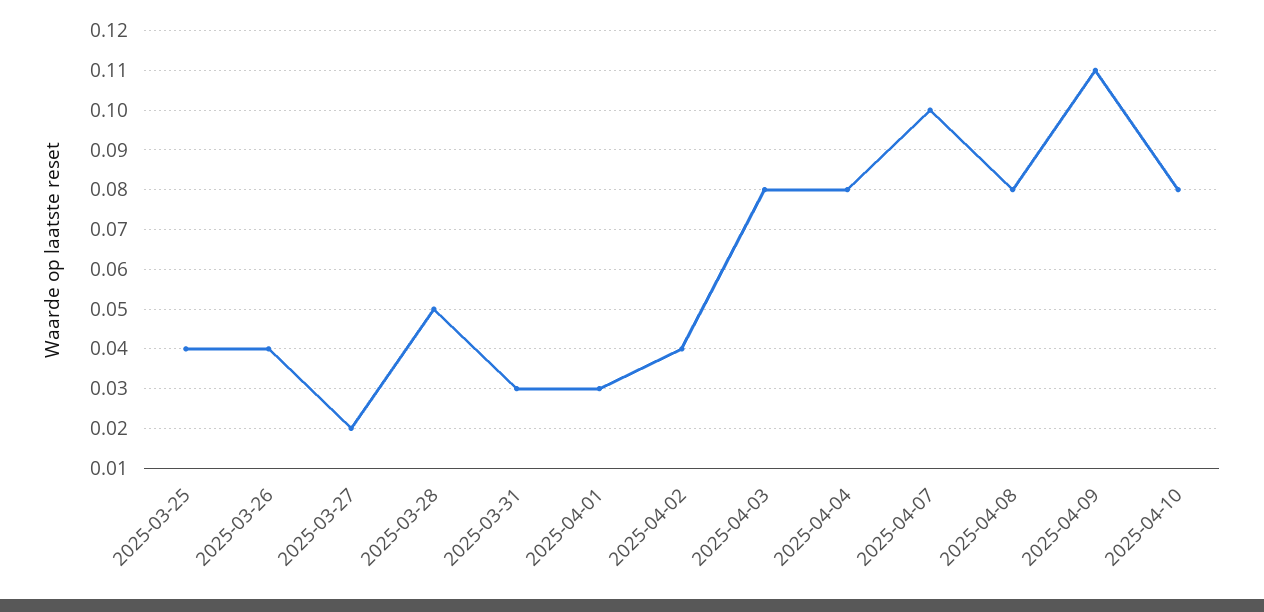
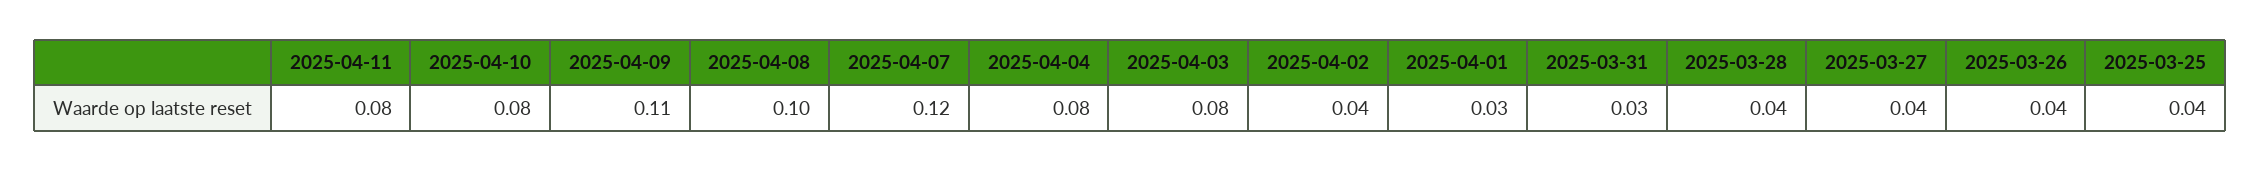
2025-03-27: 0.02 -> 0.04
2025-03-28: 0.05 -> 0.04
2025-04-07: 0.1 -> 0.12
2025-04-08: 0.08 -> 0.1
2025-04-11: none -> 0.08

